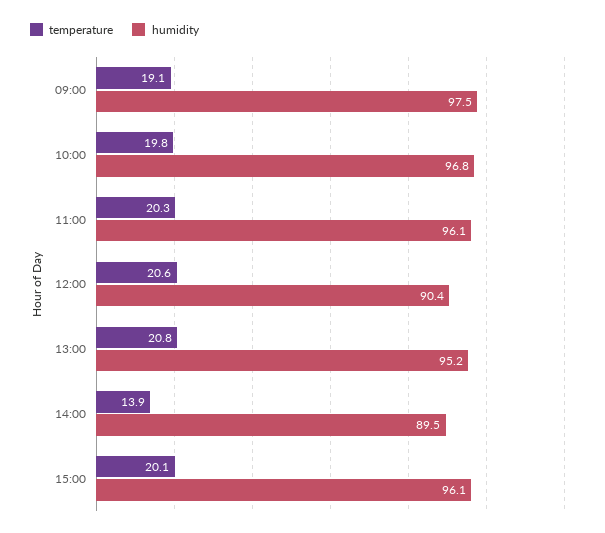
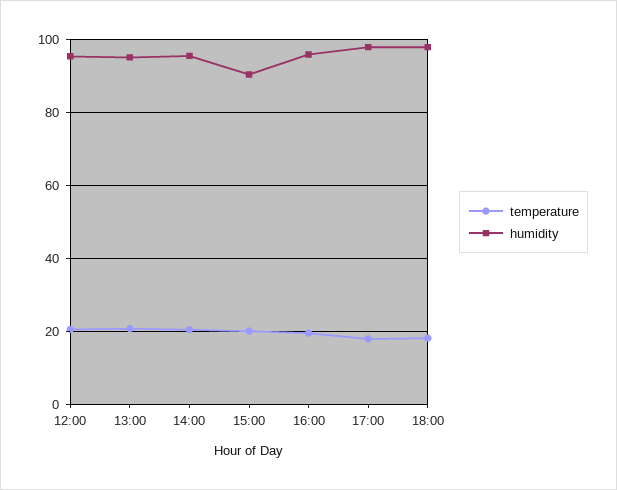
temperature, 09:00: 19.1 -> none
humidity, 09:00: 97.5 -> none
temperature, 10:00: 19.8 -> none
humidity, 10:00: 96.8 -> none
temperature, 11:00: 20.3 -> none
humidity, 11:00: 96.1 -> none
humidity, 12:00: 90.4 -> 96
temperature, 14:00: 13.9 -> 20
humidity, 14:00: 89.5 -> 96
humidity, 15:00: 96.1 -> 90
temperature, 16:00: none -> 20
humidity, 16:00: none -> 96
temperature, 17:00: none -> 18
humidity, 17:00: none -> 98
temperature, 18:00: none -> 18
humidity, 18:00: none -> 98

